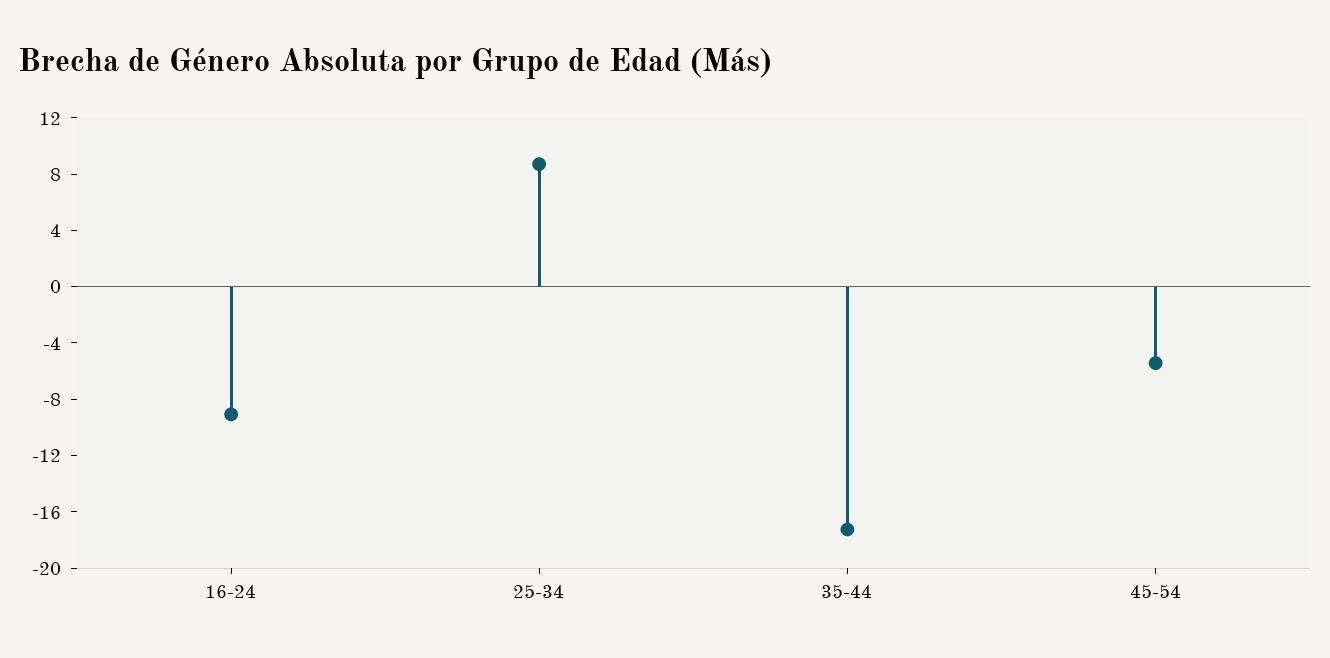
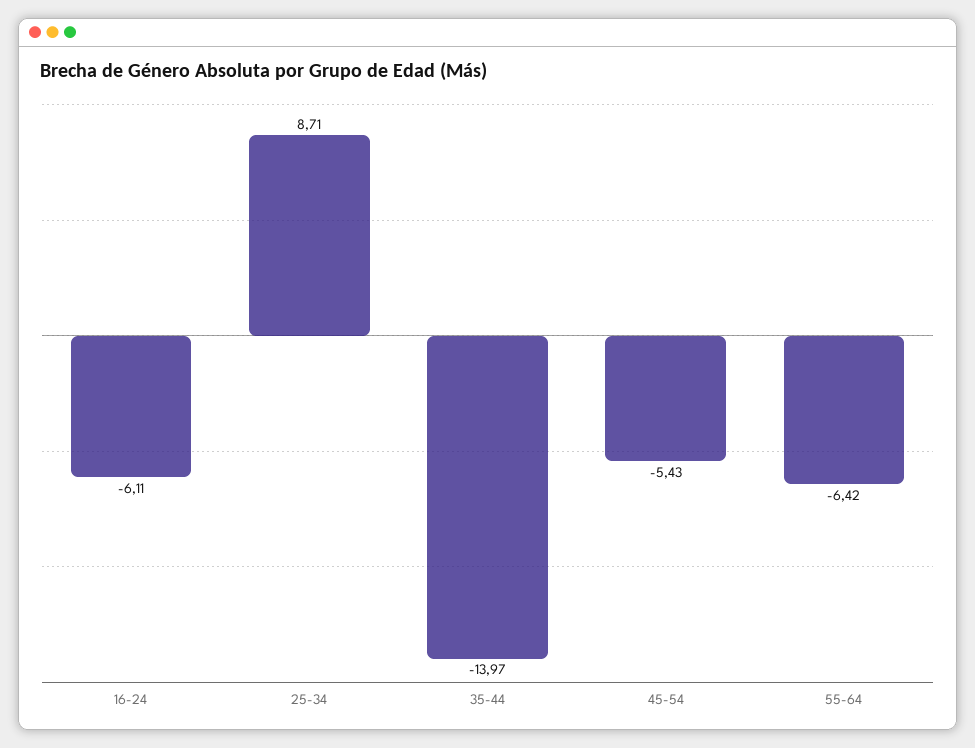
16-24: -9 -> -6.11
35-44: -17 -> -13.97
55-64: none -> -6.42

